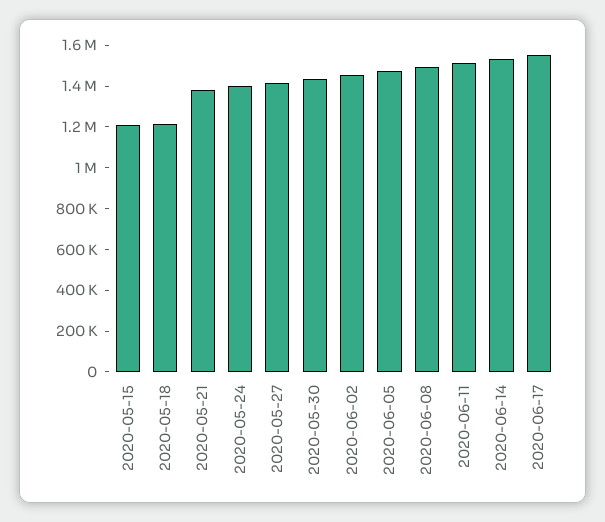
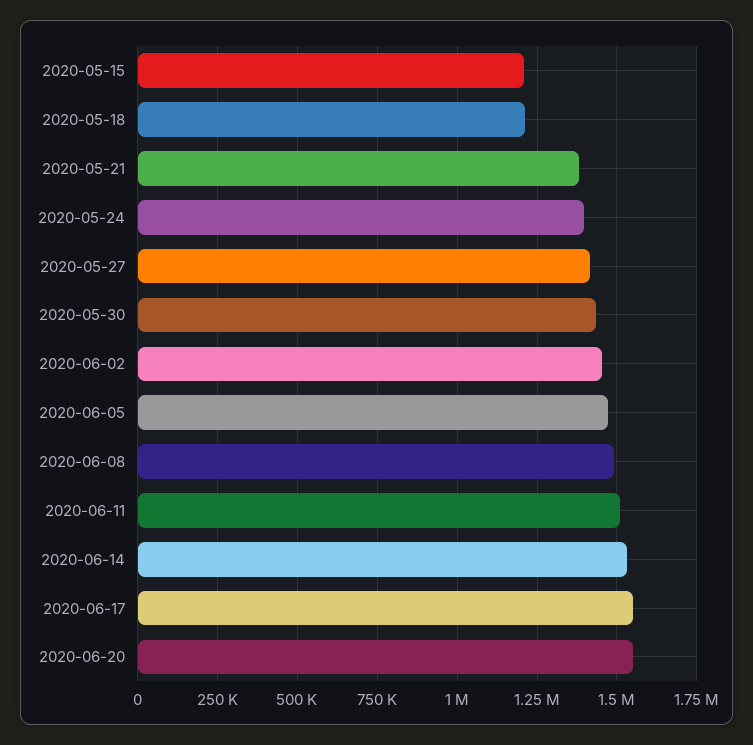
2020-06-20: none -> 1550000

